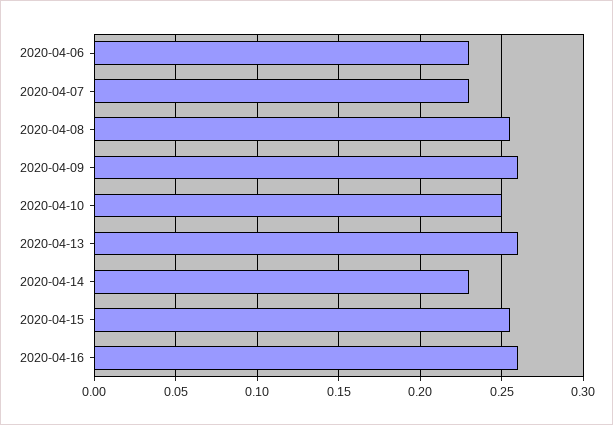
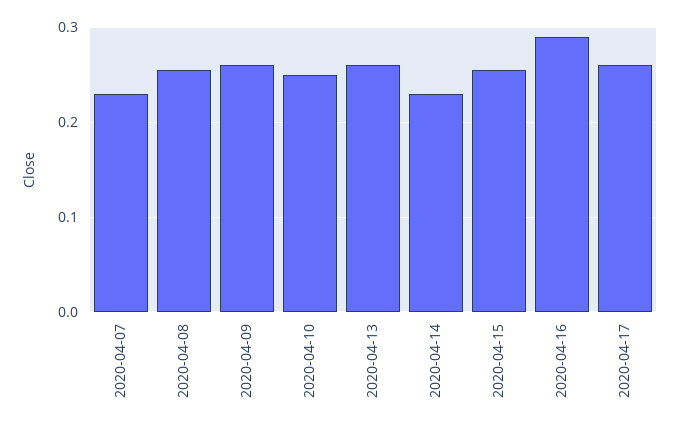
2020-04-06: 0.23 -> none
2020-04-16: 0.26 -> 0.29
2020-04-17: none -> 0.26

